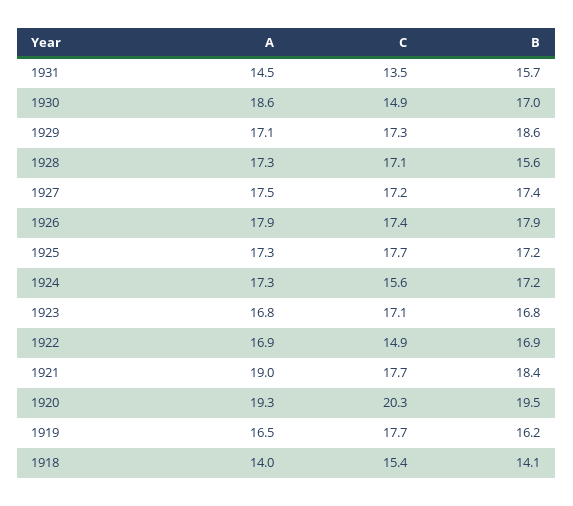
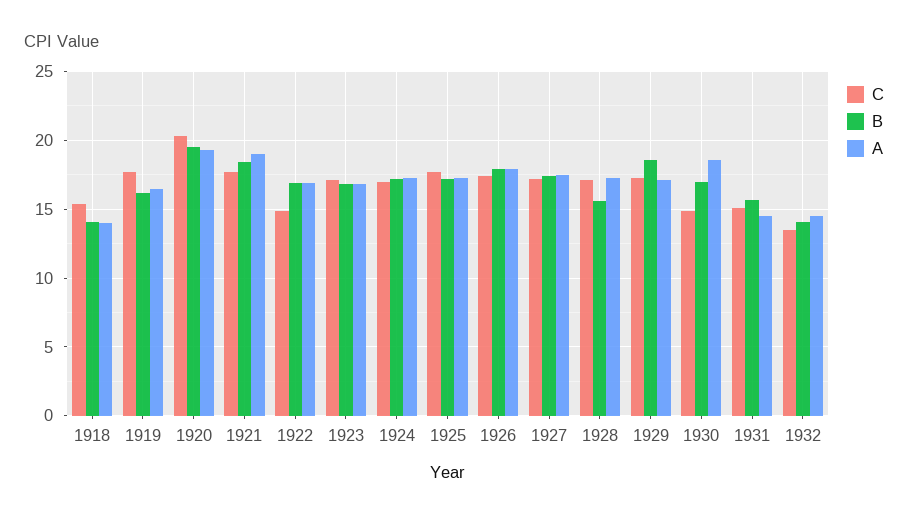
C, 1931: 13.5 -> 15
C, 1924: 15.6 -> 17
C, 1932: none -> 13.5
B, 1932: none -> 14
A, 1932: none -> 14.5

